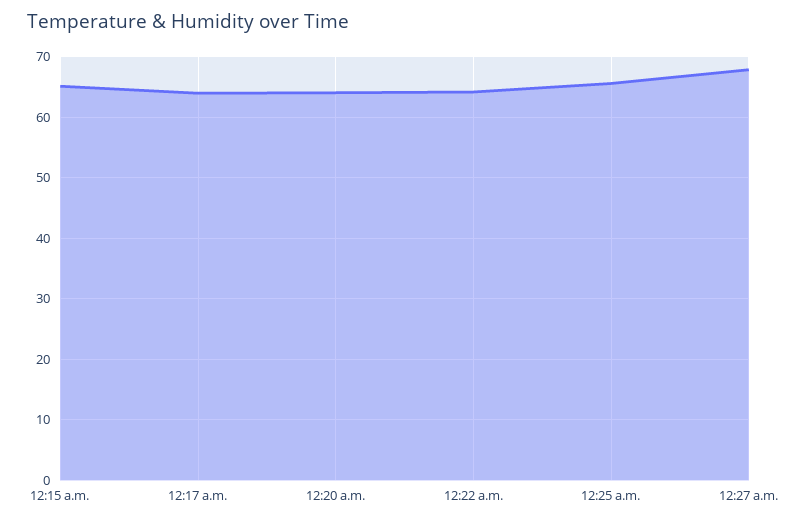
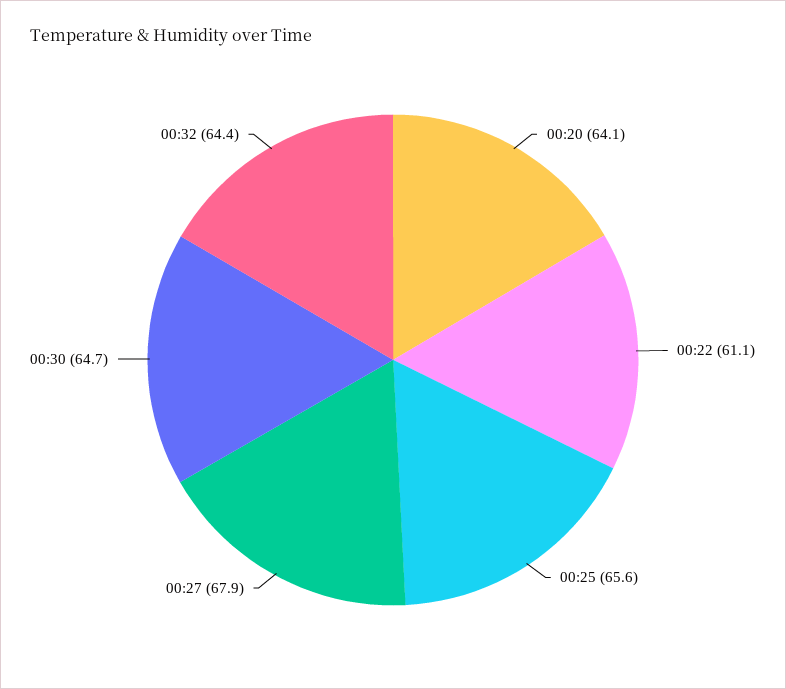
12:15 a.m.: 65 -> none
12:17 a.m.: 64 -> none
12:22 a.m.: 64 -> 61.1
00:30: none -> 64.7
00:32: none -> 64.4

